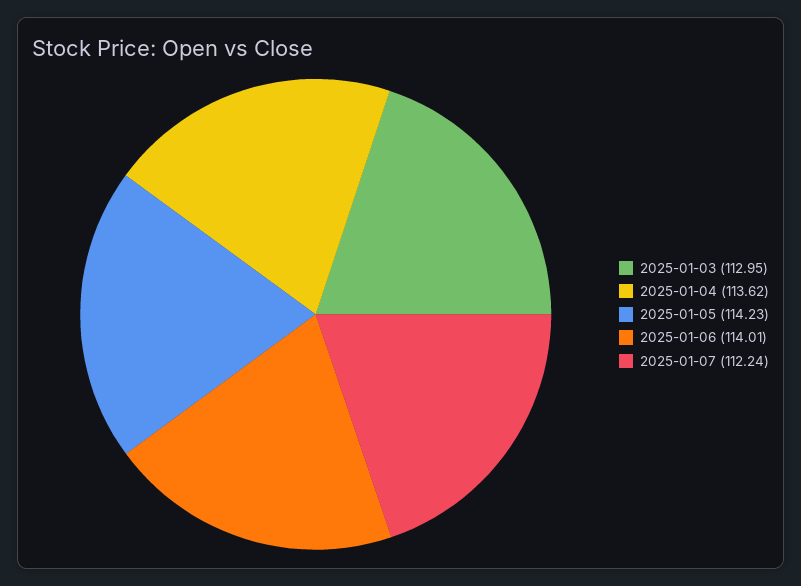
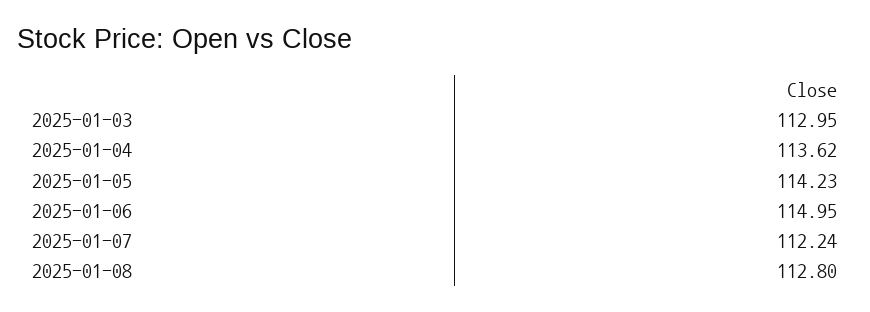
2025-01-06: 114.01 -> 114.95
2025-01-08: none -> 112.8

